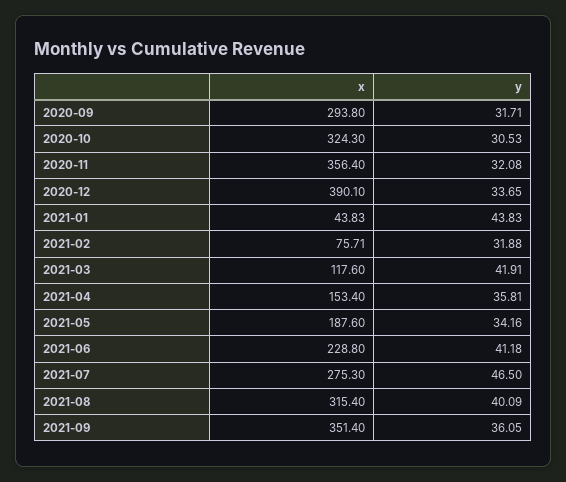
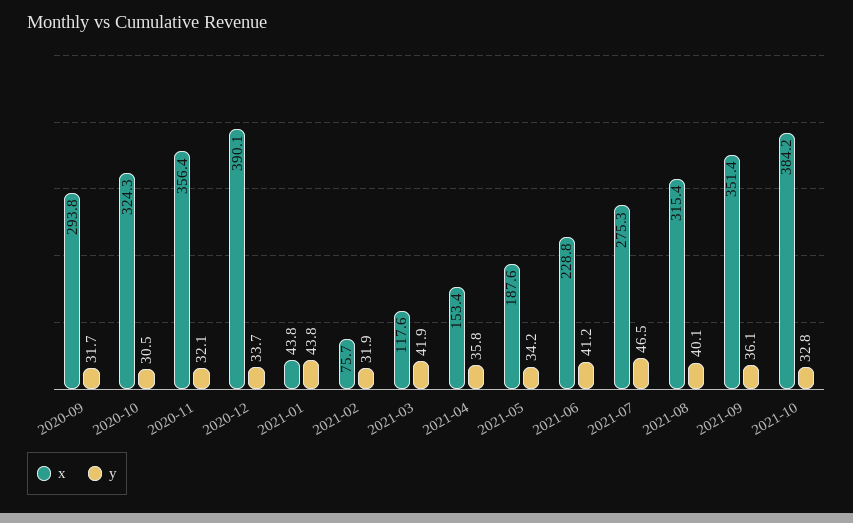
x, 2021-10: none -> 384.2
y, 2021-10: none -> 32.8

